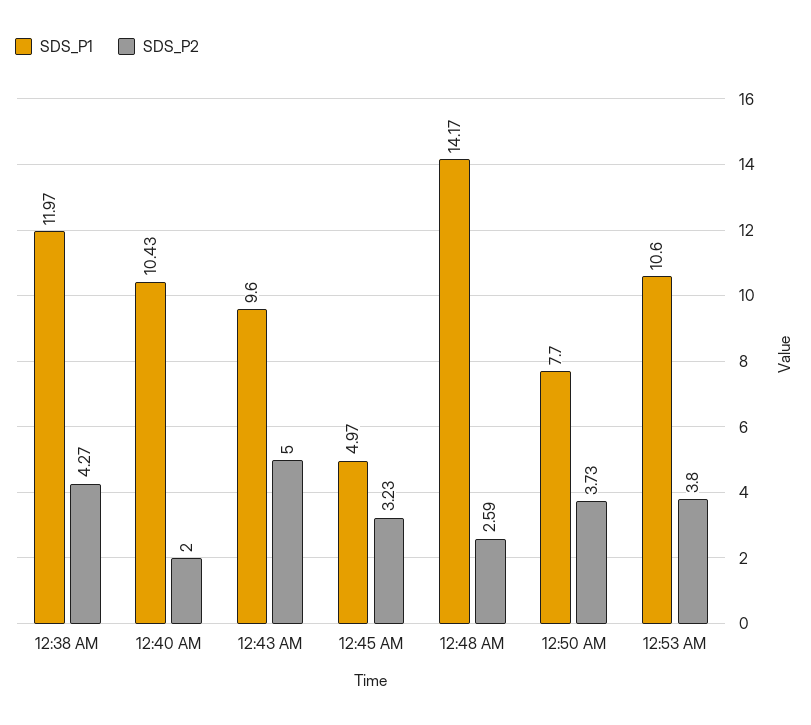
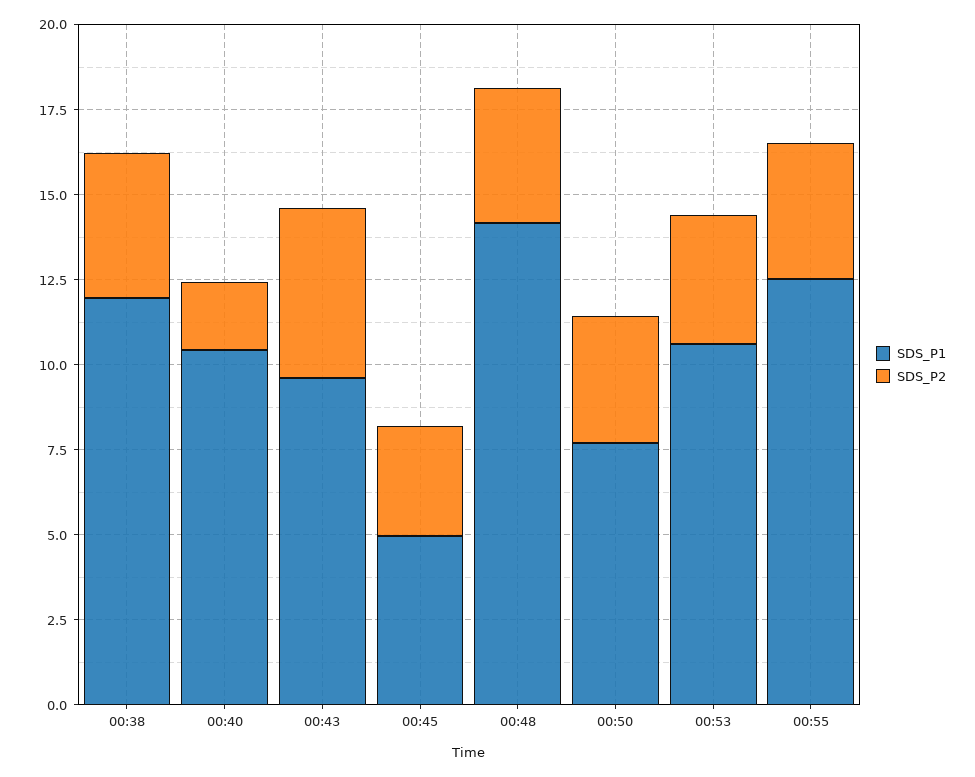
SDS_P2, 12:48 AM: 2.59 -> 4
SDS_P1, 00:55: none -> 12.5
SDS_P2, 00:55: none -> 4

